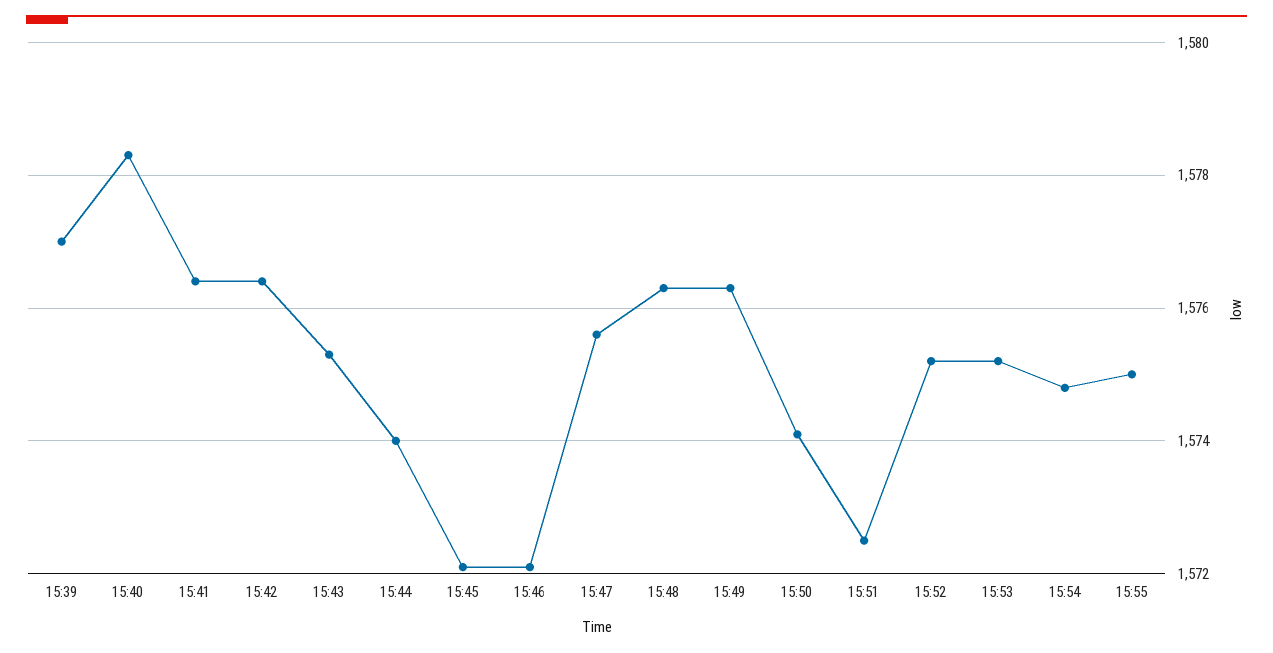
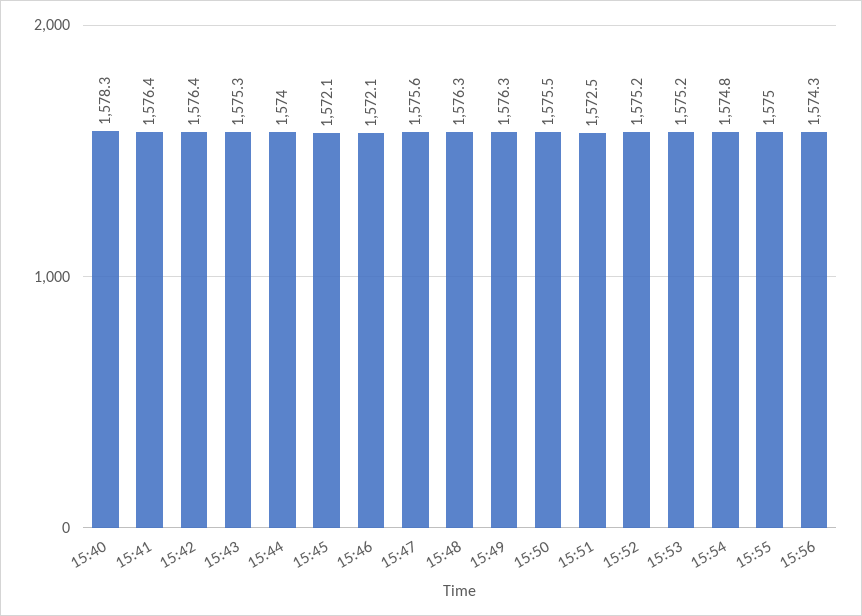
15:39: 1577 -> none
15:50: 1574 -> 1575.5
15:56: none -> 1574.3

